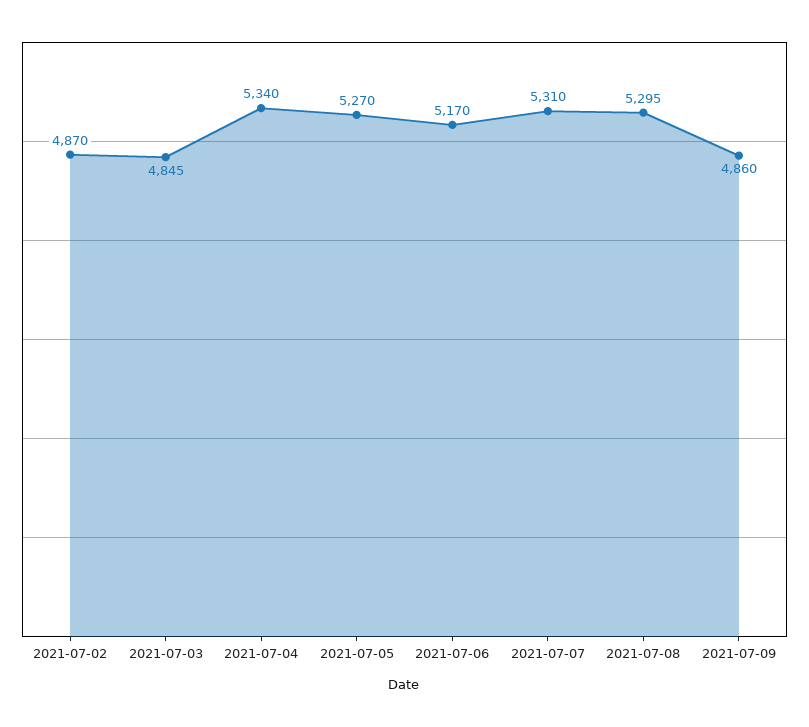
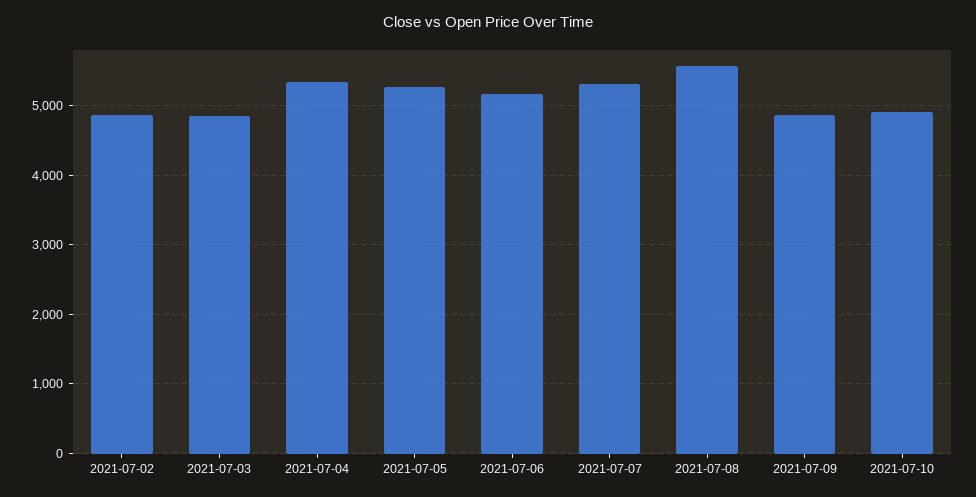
2021-07-08: 5295 -> 5600
2021-07-10: none -> 4900

